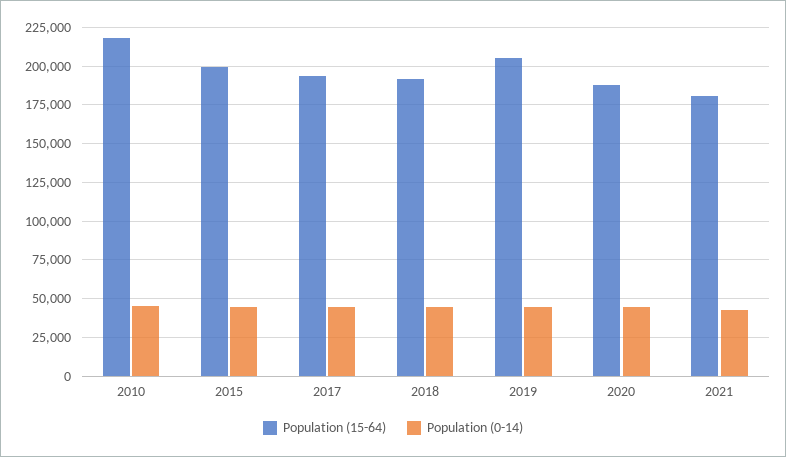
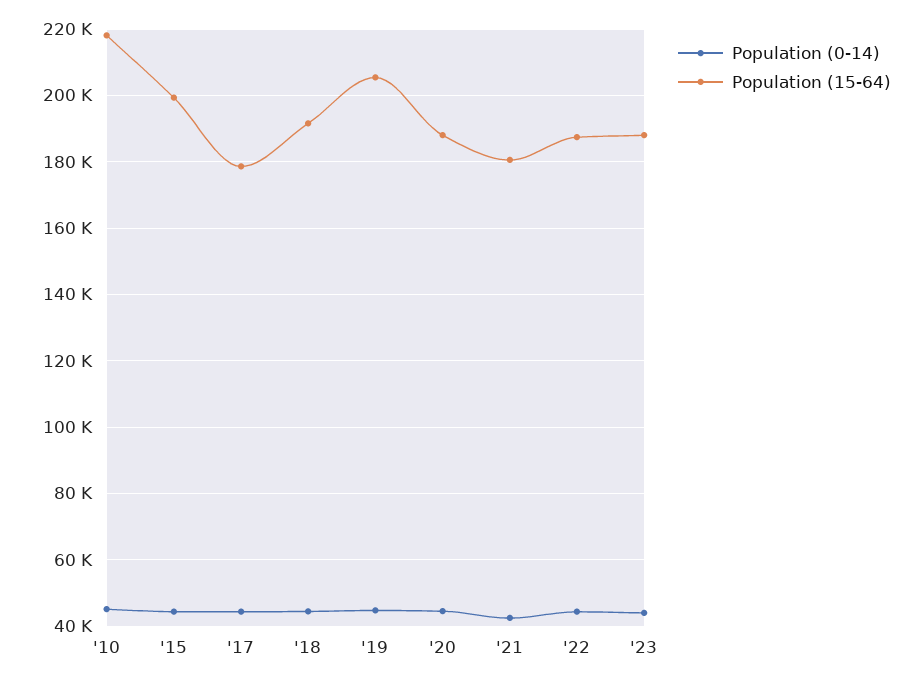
Population (15-64), 2017: 195000 -> 178000
Population (0-14), '22: none -> 44000
Population (15-64), '22: none -> 188000
Population (0-14), '23: none -> 44000
Population (15-64), '23: none -> 188000

